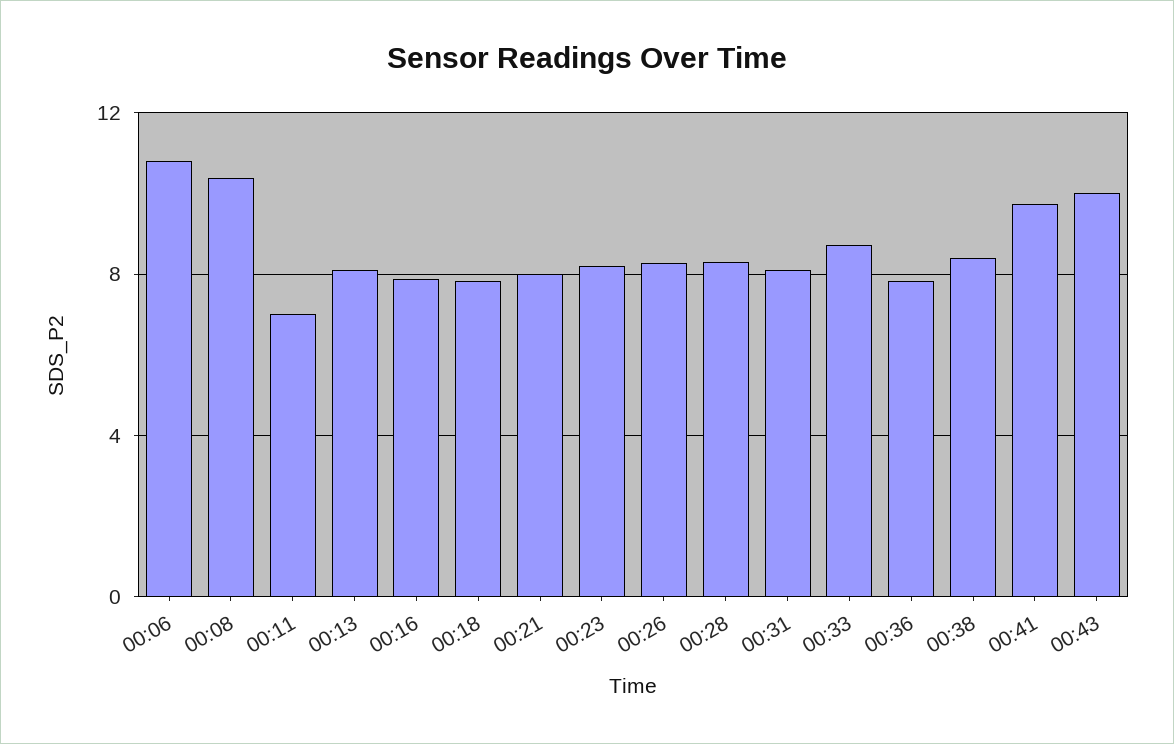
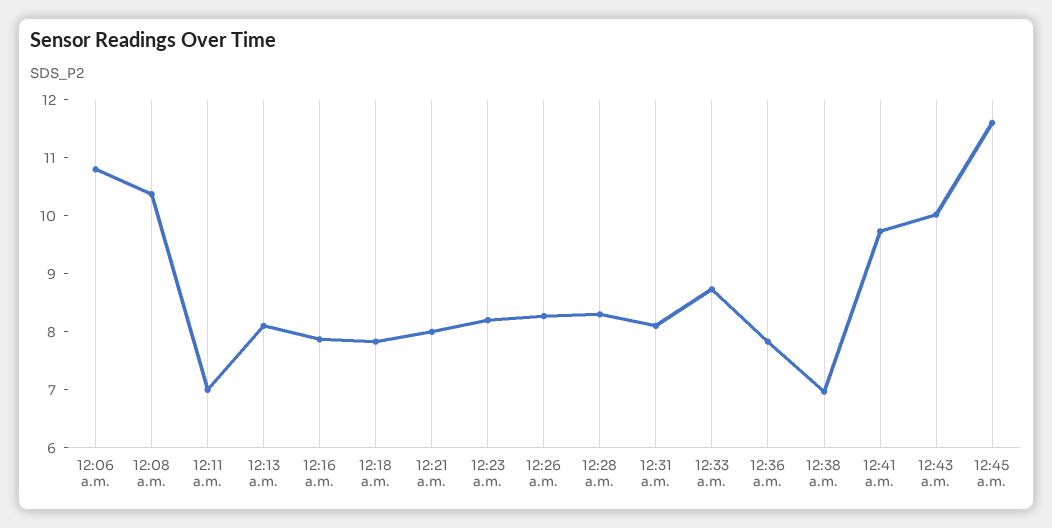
00:38: 8.5 -> 7
12:45 a.m.: none -> 11.6

